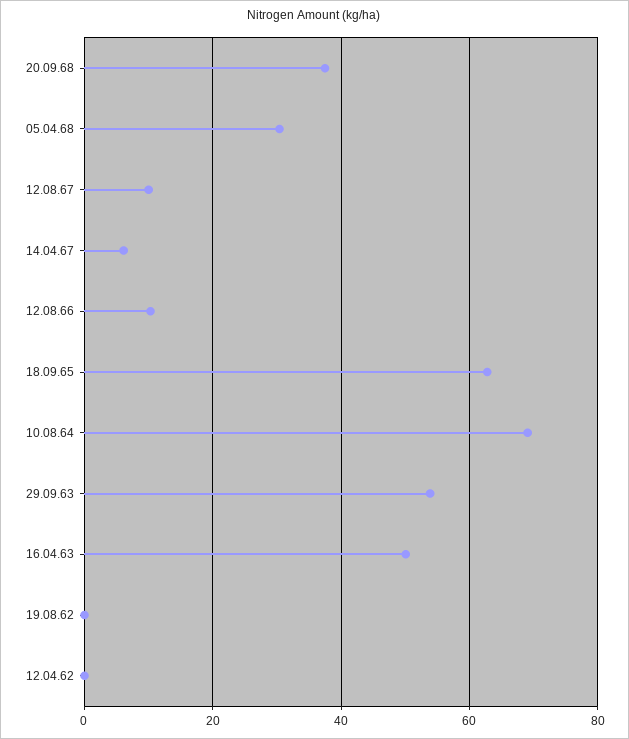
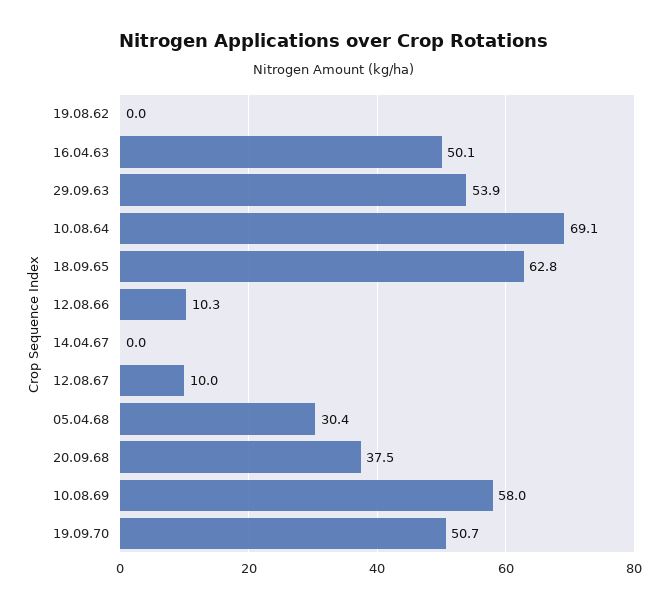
14.04.67: 6 -> 0
12.04.62: 0 -> none
10.08.69: none -> 58
19.09.70: none -> 50.7

